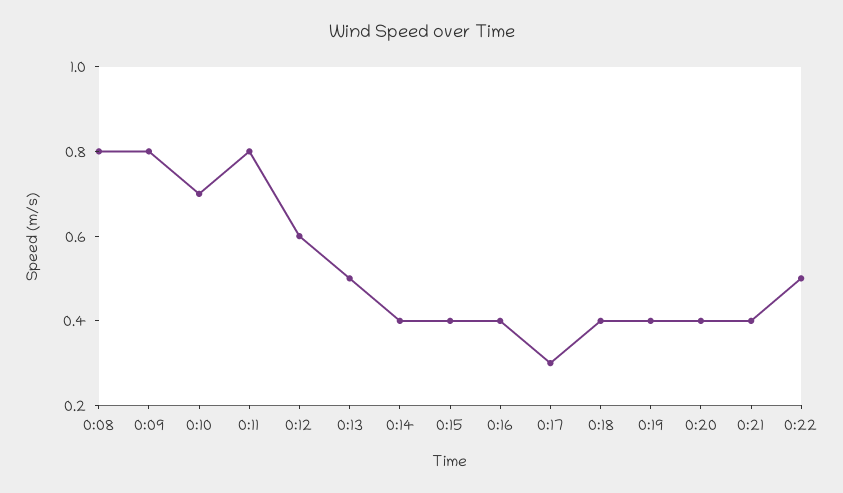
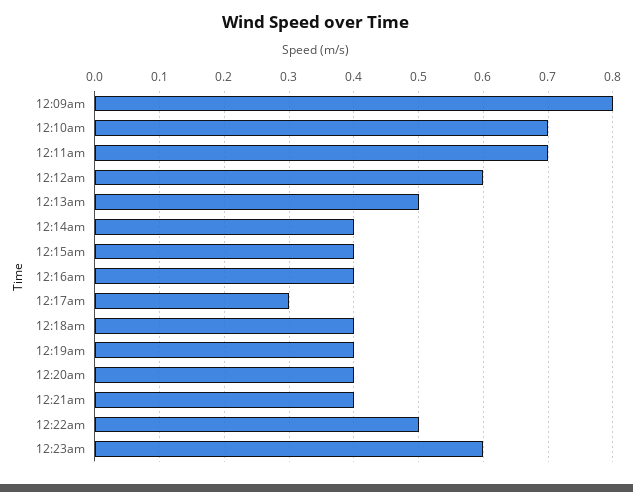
0:08: 0.8 -> none
0:11: 0.8 -> 0.7
12:23am: none -> 0.6

